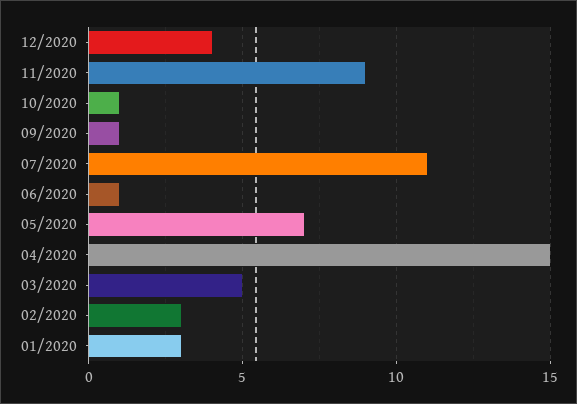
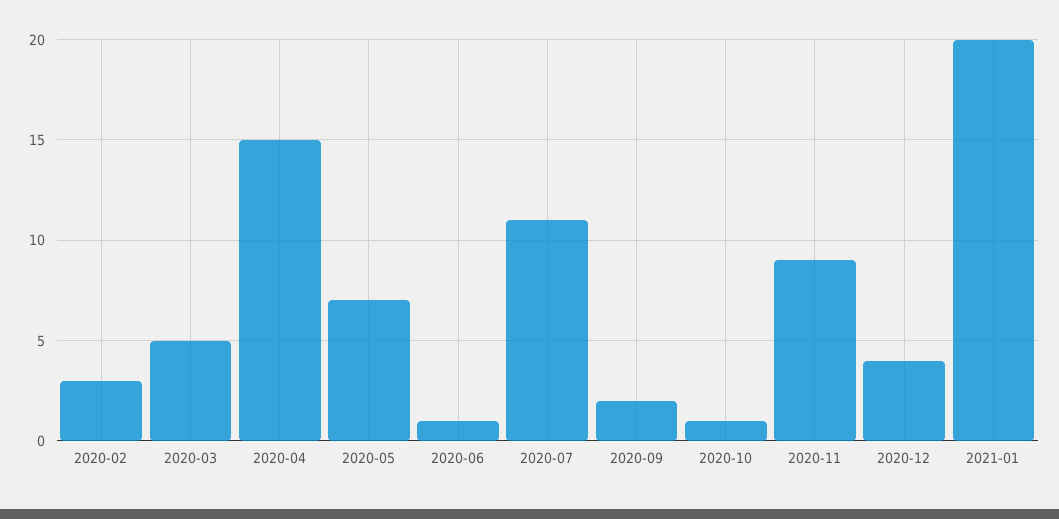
09/2020: 1 -> 2
01/2020: 3 -> none
2021-01: none -> 20

